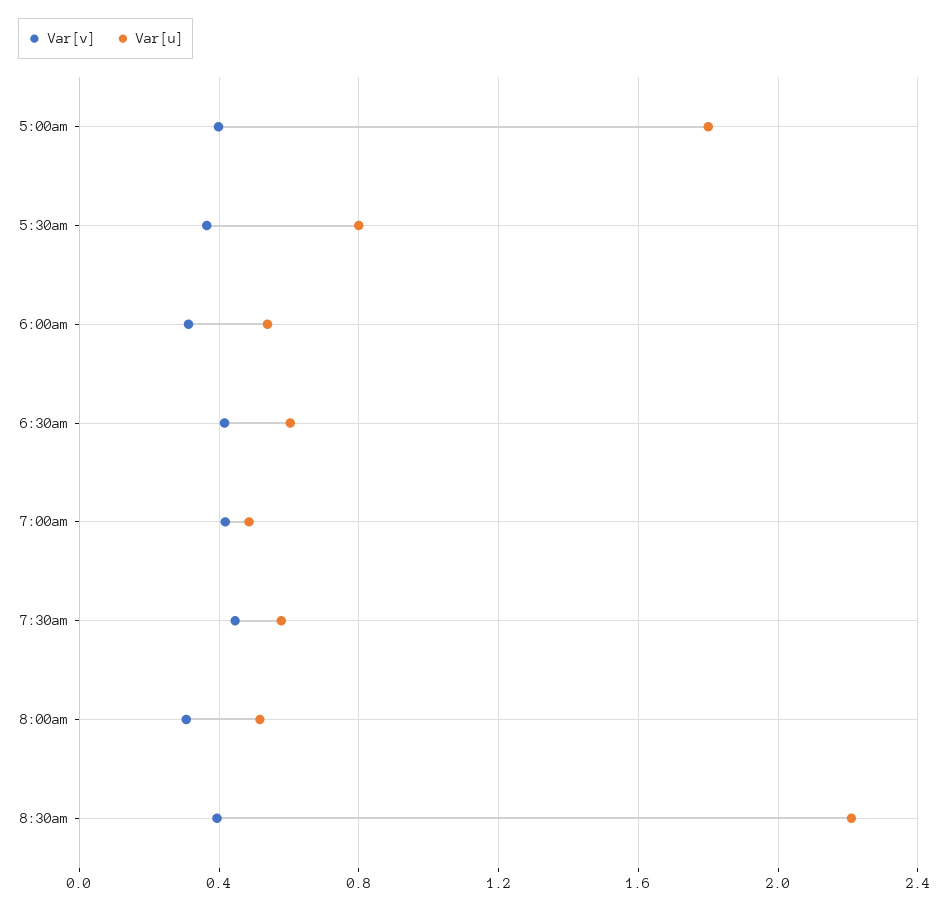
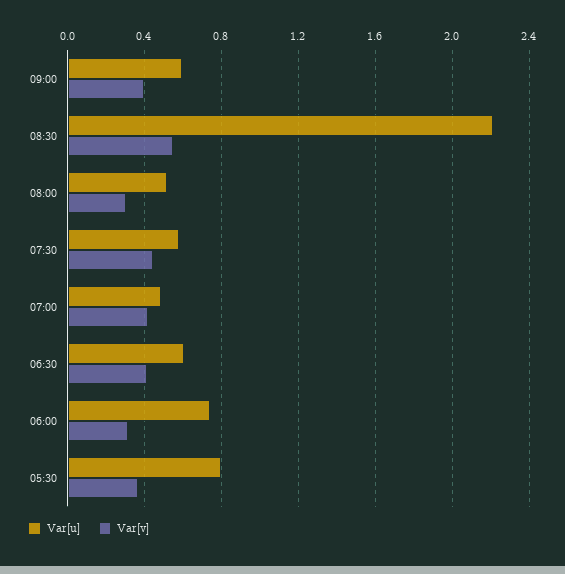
Var[v], 5:00am: 0.4 -> none
Var[u], 5:00am: 1.8 -> none
Var[u], 6:00am: 0.55 -> 0.75
Var[v], 8:30am: 0.4 -> 0.55
Var[u], 09:00: none -> 0.6
Var[v], 09:00: none -> 0.4

